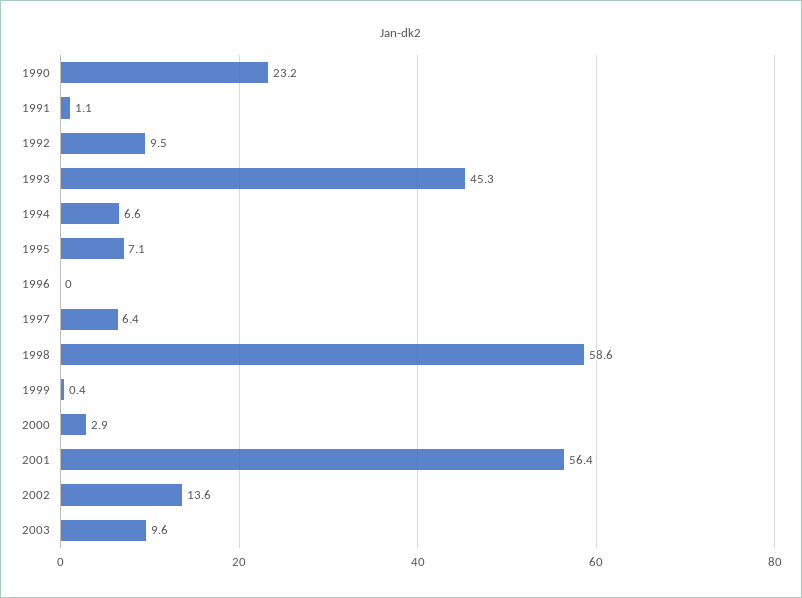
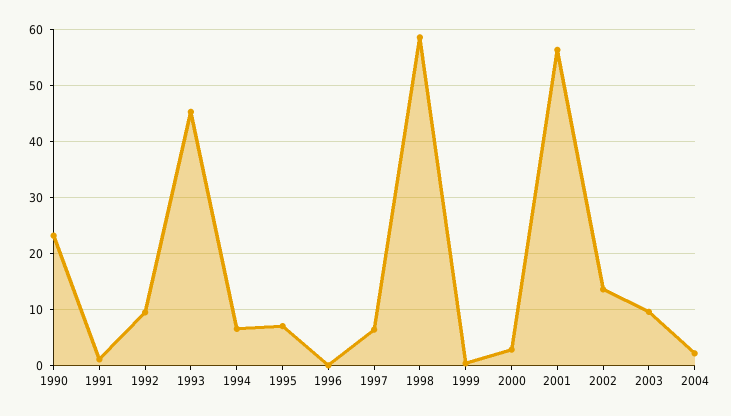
2004: none -> 2

